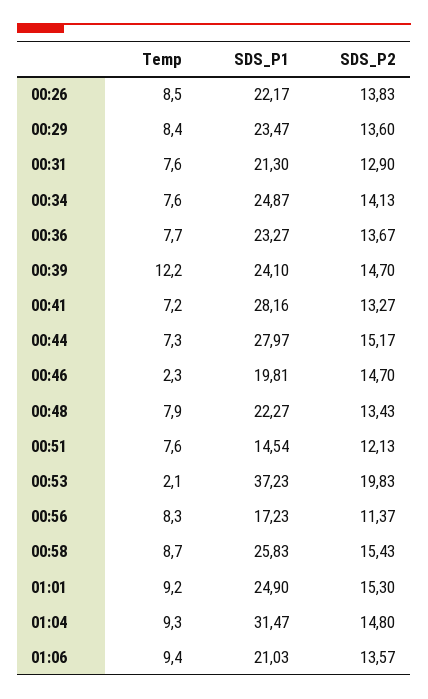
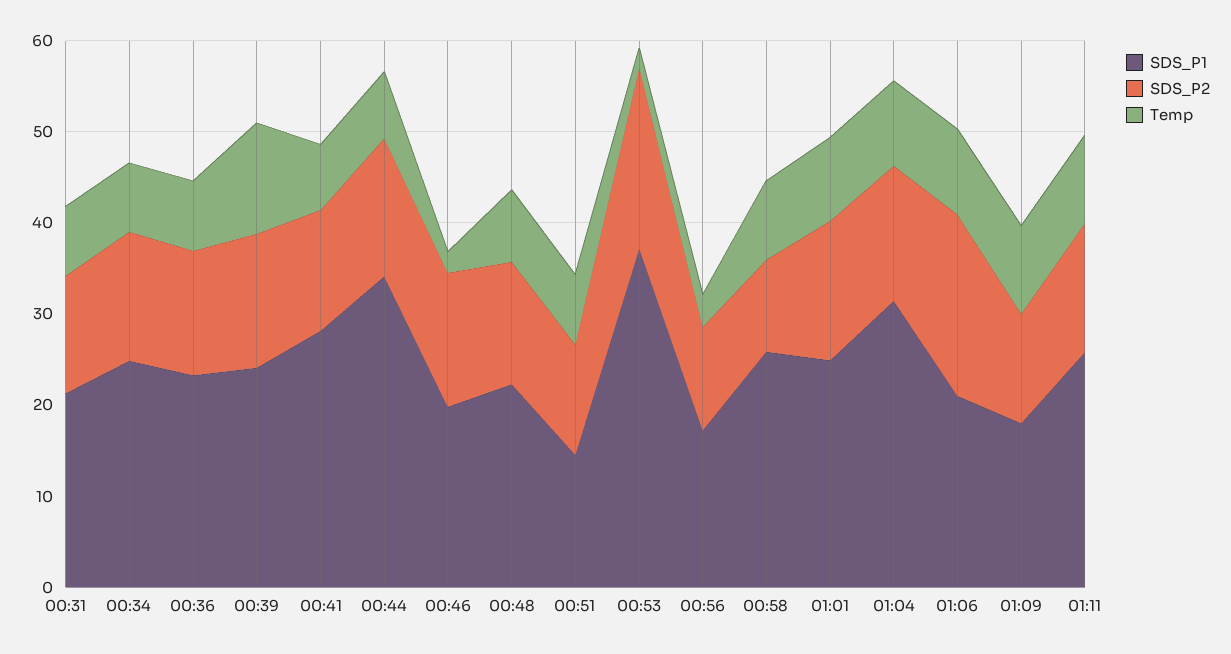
Temp, 00:26: 8.5 -> none
SDS_P1, 00:26: 22.17 -> none
SDS_P2, 00:26: 13.83 -> none
Temp, 00:29: 8.4 -> none
SDS_P1, 00:29: 23.47 -> none
SDS_P2, 00:29: 13.6 -> none
SDS_P1, 00:44: 27.97 -> 34
Temp, 00:56: 8.3 -> 4
SDS_P2, 00:58: 15.43 -> 10
SDS_P2, 01:06: 13.57 -> 20
SDS_P1, 01:09: none -> 18
SDS_P2, 01:09: none -> 12
Temp, 01:09: none -> 10
SDS_P1, 01:11: none -> 26
SDS_P2, 01:11: none -> 14
Temp, 01:11: none -> 10

